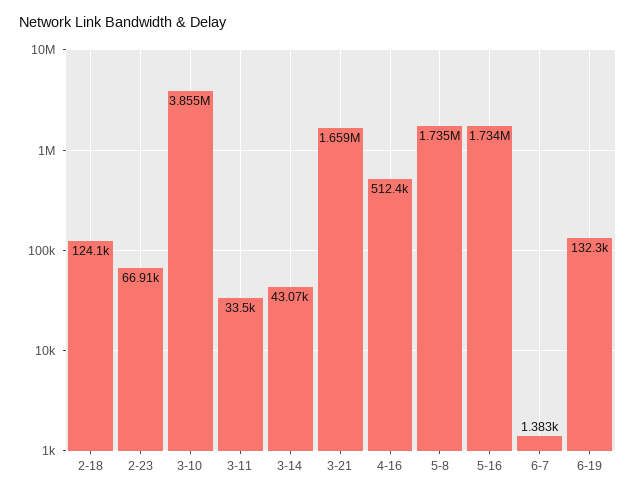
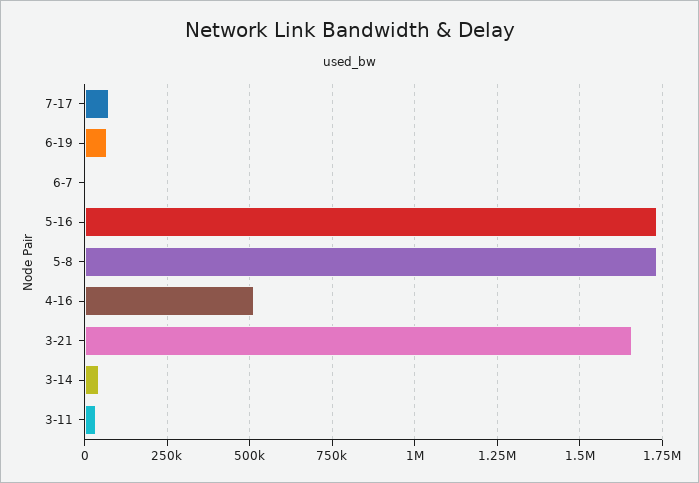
2-18: 124100 -> none
2-23: 66910 -> none
3-10: 3855000 -> none
6-19: 132300 -> 75000
7-17: none -> 75000

